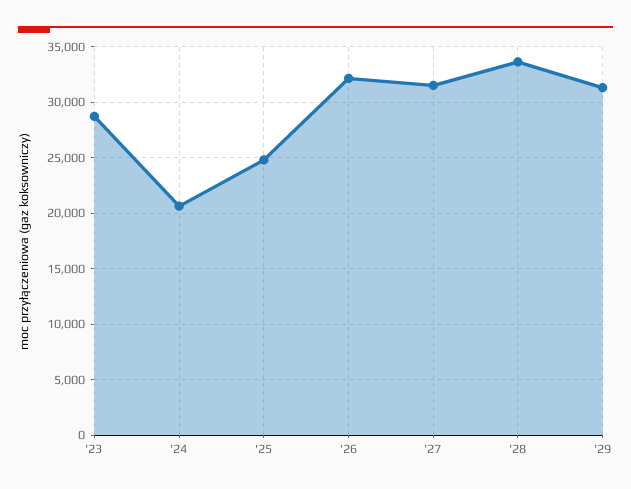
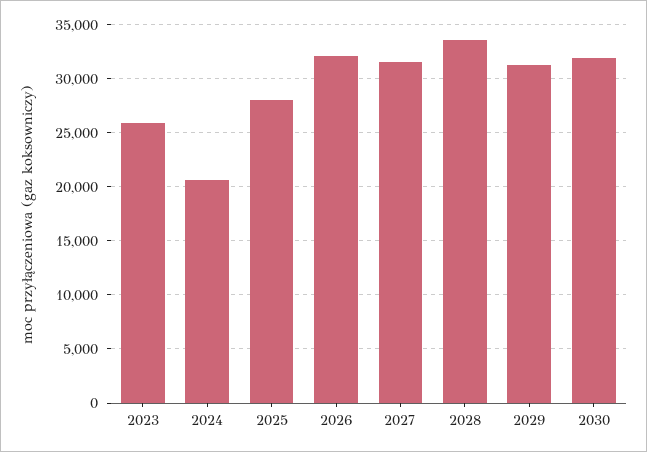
'23: 29000 -> 26000
'25: 25000 -> 28000
2030: none -> 32000

